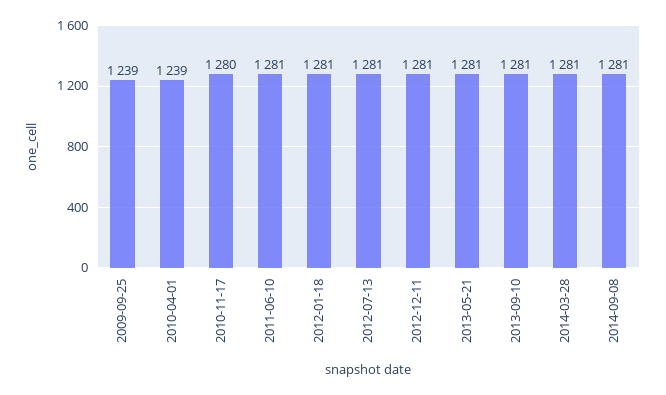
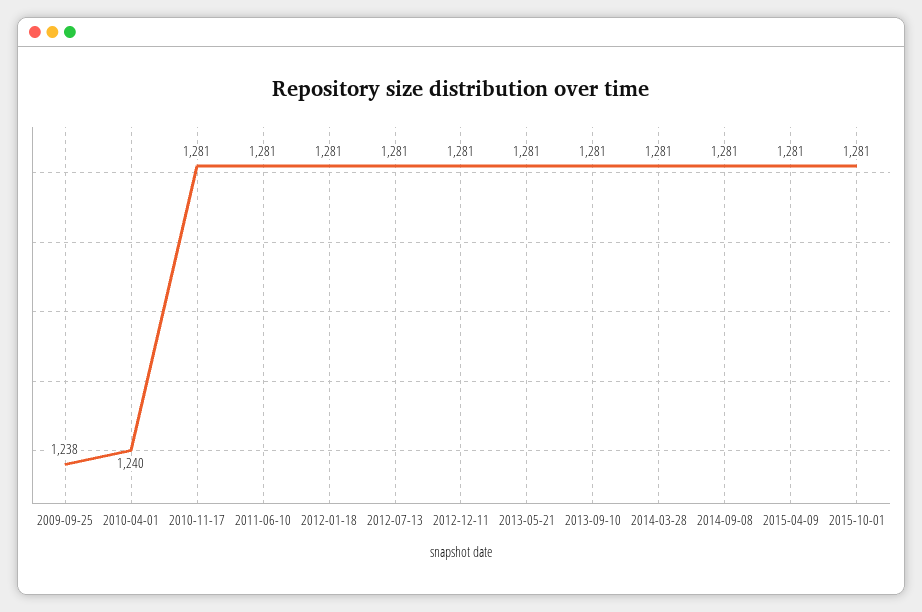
2009-09-25: 1239 -> 1238
2010-04-01: 1239 -> 1240
2010-11-17: 1280 -> 1281
2015-04-09: none -> 1281
2015-10-01: none -> 1281

